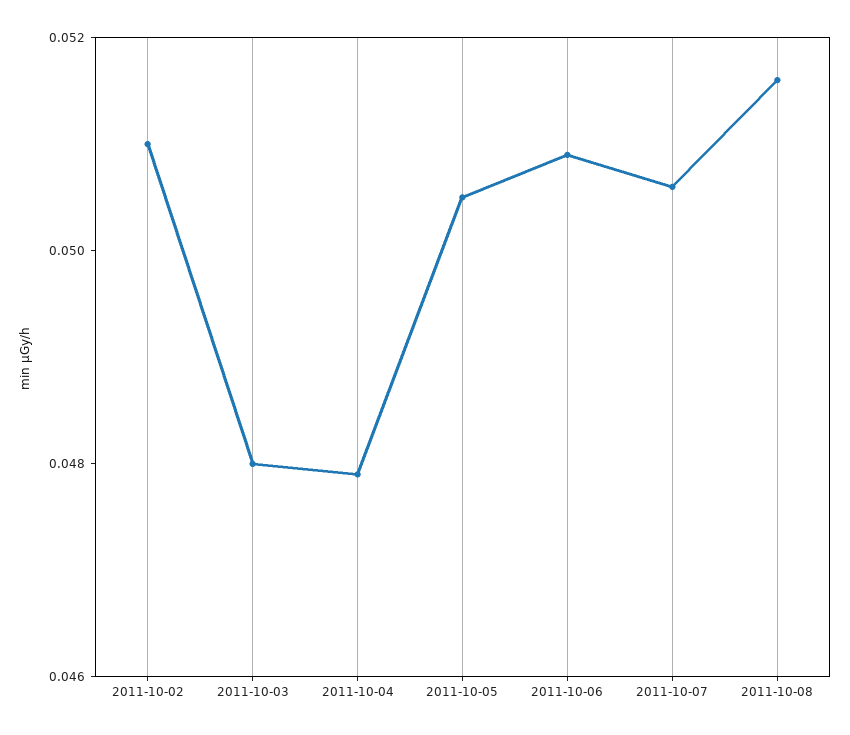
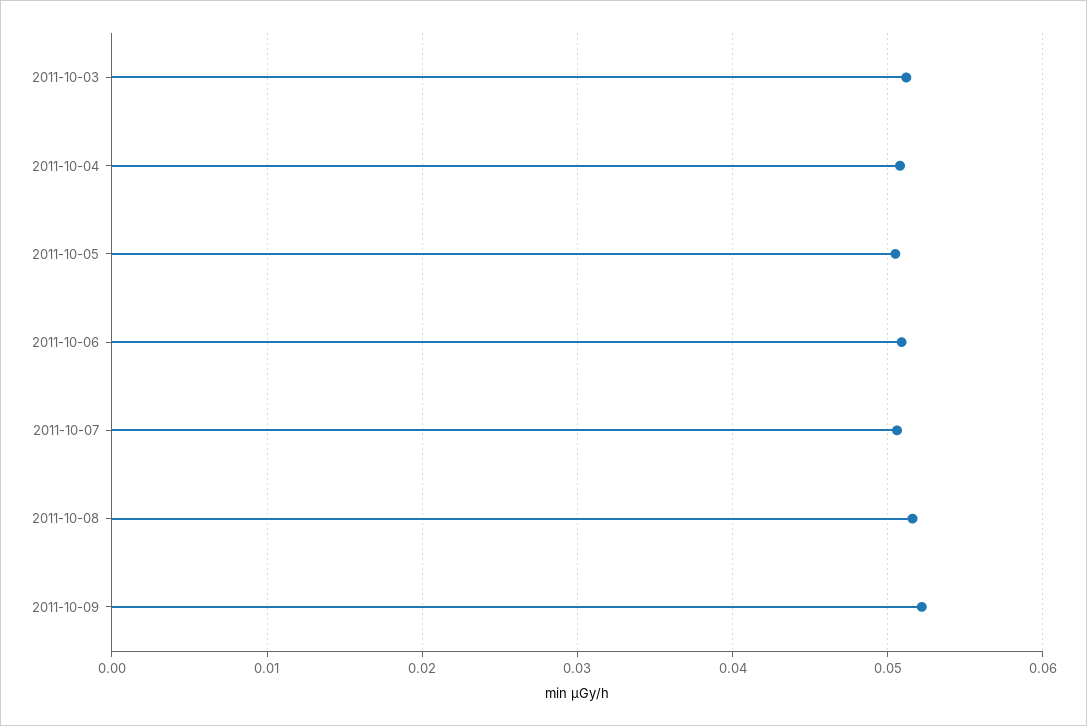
2011-10-02: 0.051 -> none
2011-10-03: 0.048 -> 0.051
2011-10-04: 0.048 -> 0.051
2011-10-09: none -> 0.052

